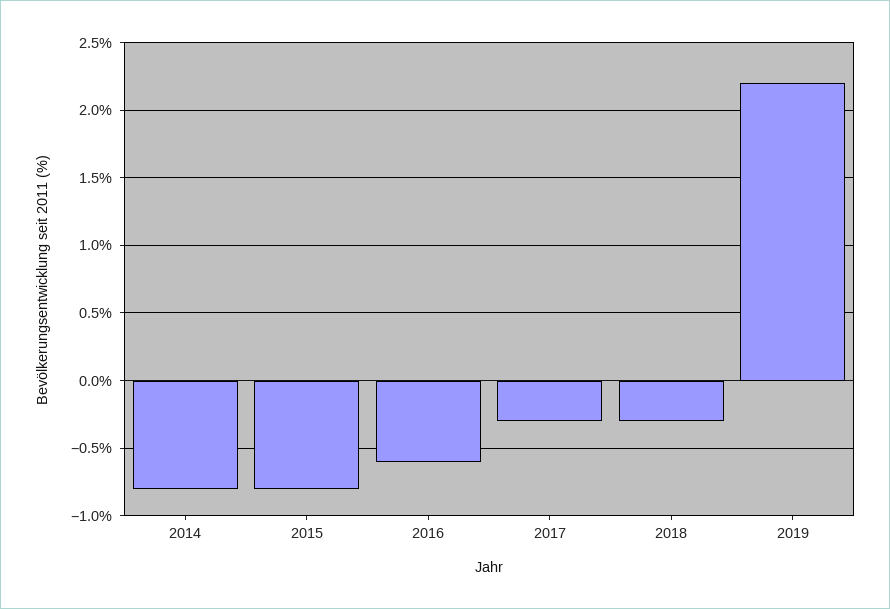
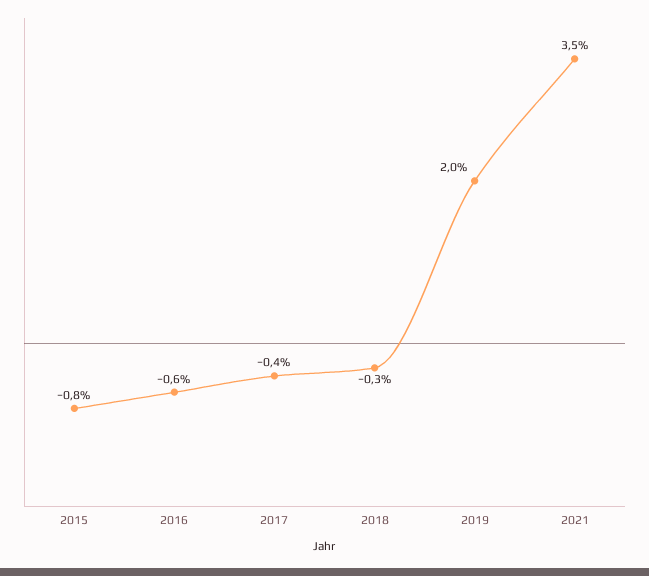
2014: -0.8 -> none
2017: -0.3 -> -0.4
2019: 2.2 -> 2
2021: none -> 3.5

